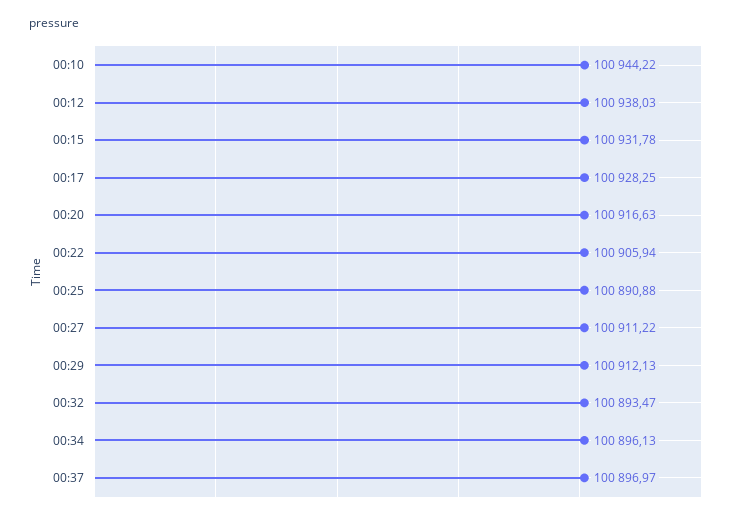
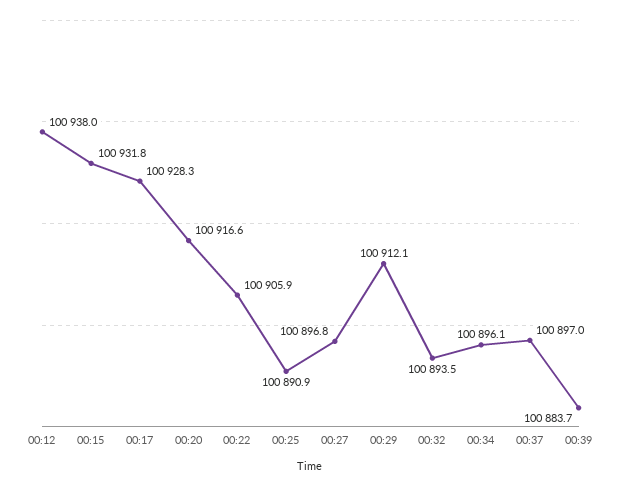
00:10: 100944.22 -> none
00:27: 100911.22 -> 100896.8
00:39: none -> 100883.7

